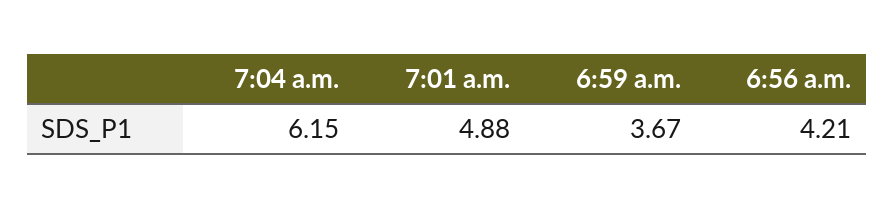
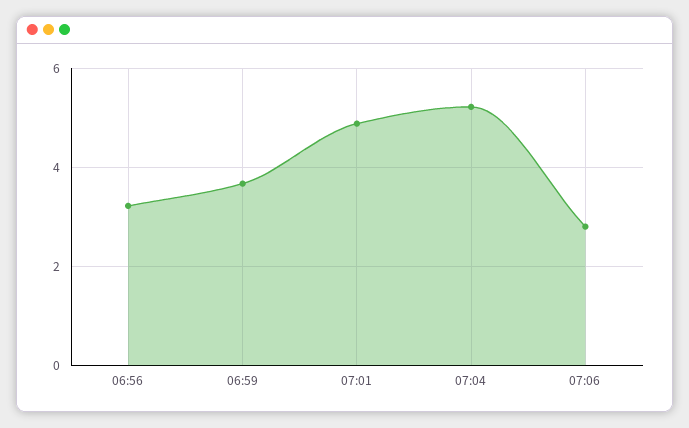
7:04 a.m.: 6.15 -> 5.2
6:56 a.m.: 4.21 -> 3.2
07:06: none -> 2.8

